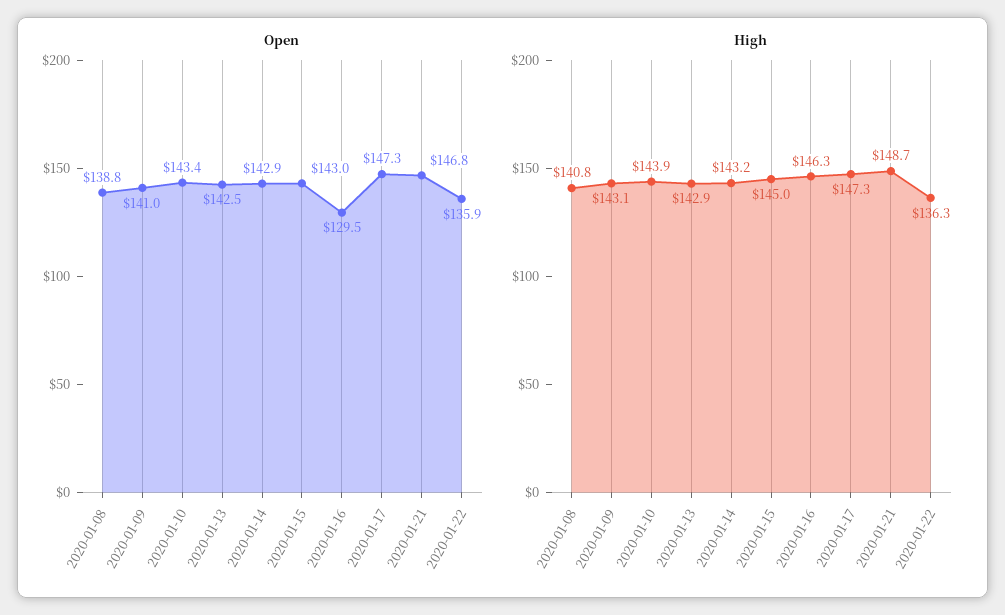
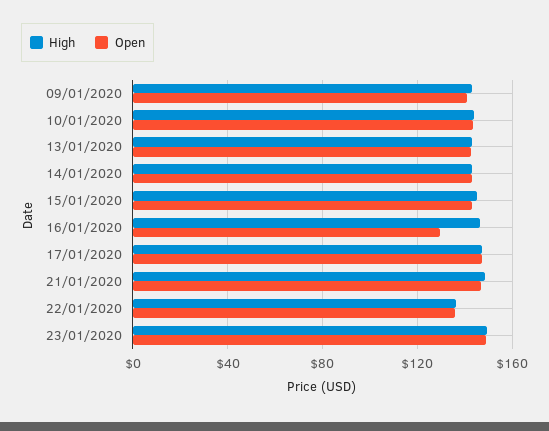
Open, 2020-01-08: 138.8 -> none
High, 2020-01-08: 140.8 -> none
High, 23/01/2020: none -> 150
Open, 23/01/2020: none -> 150

